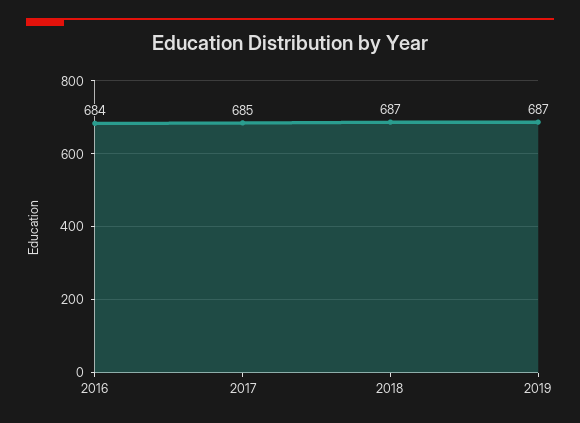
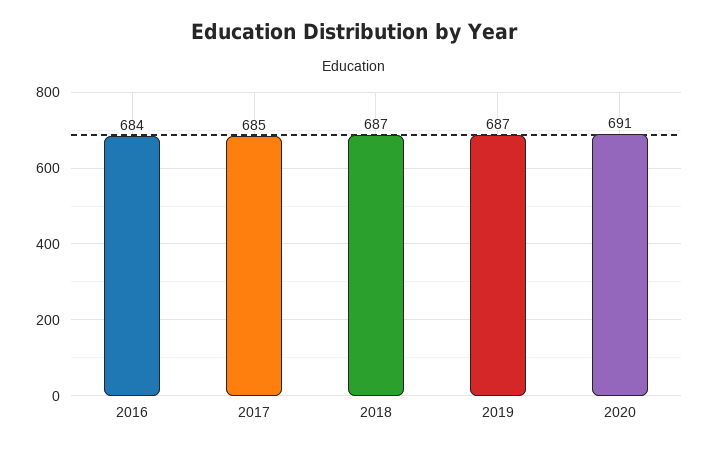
2020: none -> 691

